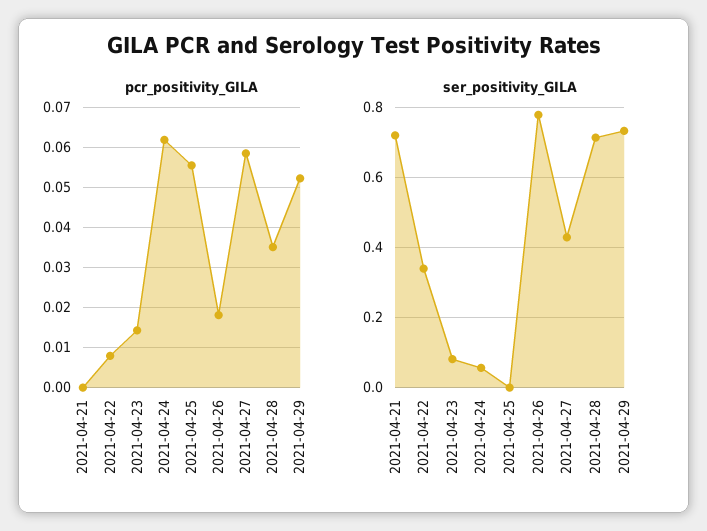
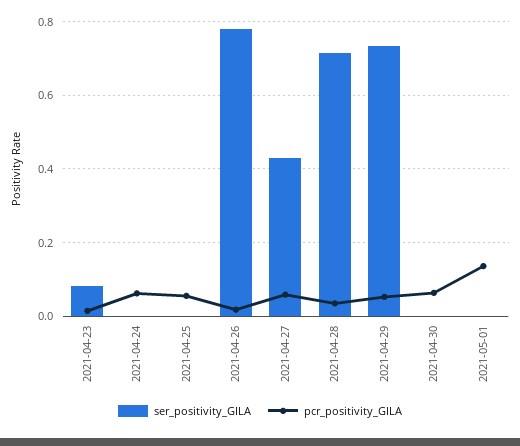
pcr_positivity_GILA, 2021-04-21: 0 -> none
pcr_positivity_GILA, 2021-04-22: 0.008 -> none
ser_positivity_GILA, 2021-04-21: 0.72 -> none
ser_positivity_GILA, 2021-04-22: 0.34 -> none
ser_positivity_GILA, 2021-04-24: 0.06 -> 0
ser_positivity_GILA, 2021-04-30: none -> 0
pcr_positivity_GILA, 2021-04-30: none -> 0.06
ser_positivity_GILA, 2021-05-01: none -> 0
pcr_positivity_GILA, 2021-05-01: none -> 0.14

